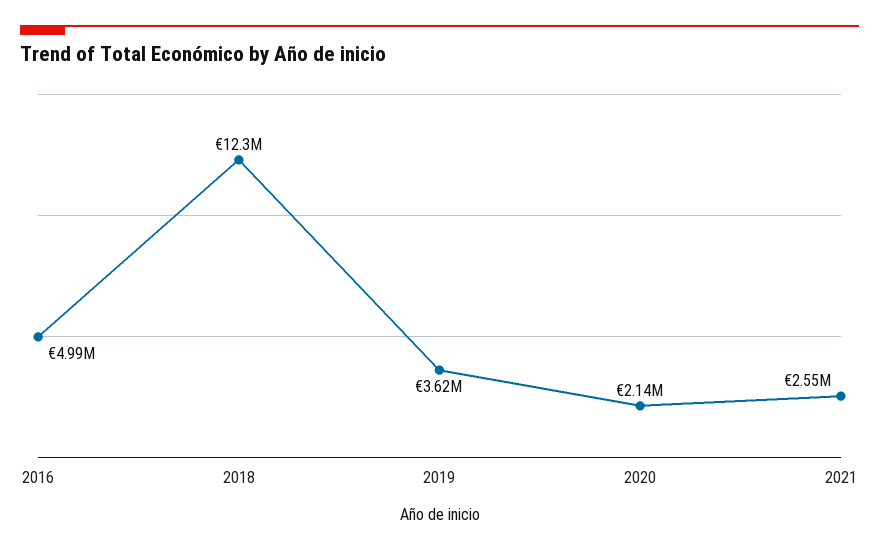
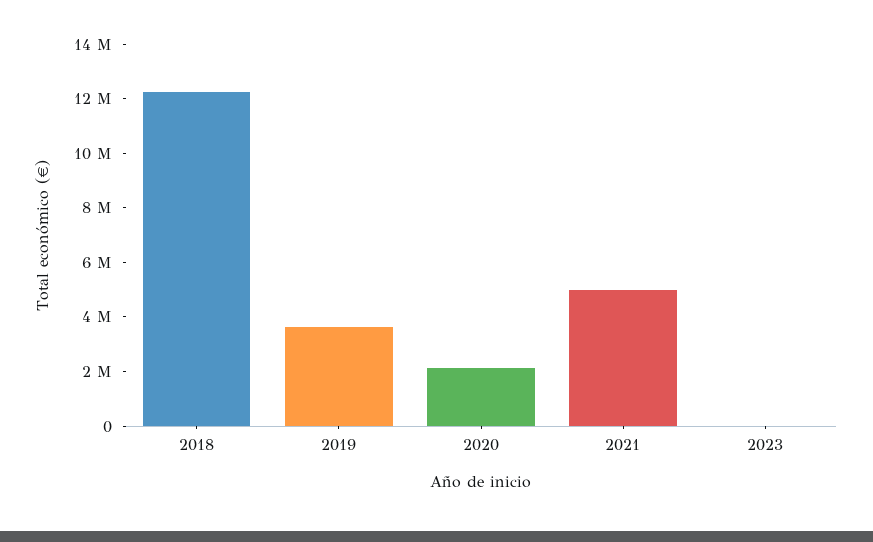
2016: 4990000 -> none
2021: 2550000 -> 5000000
2023: none -> 0

